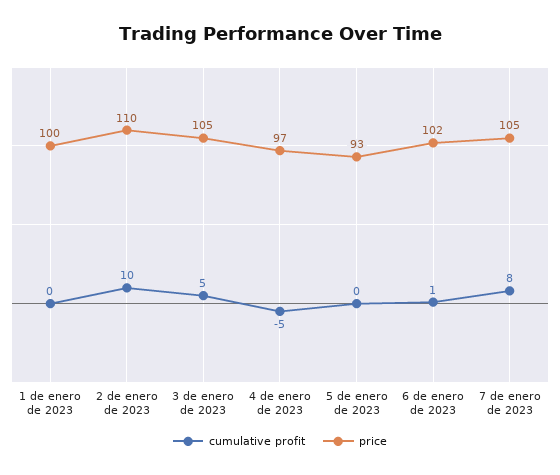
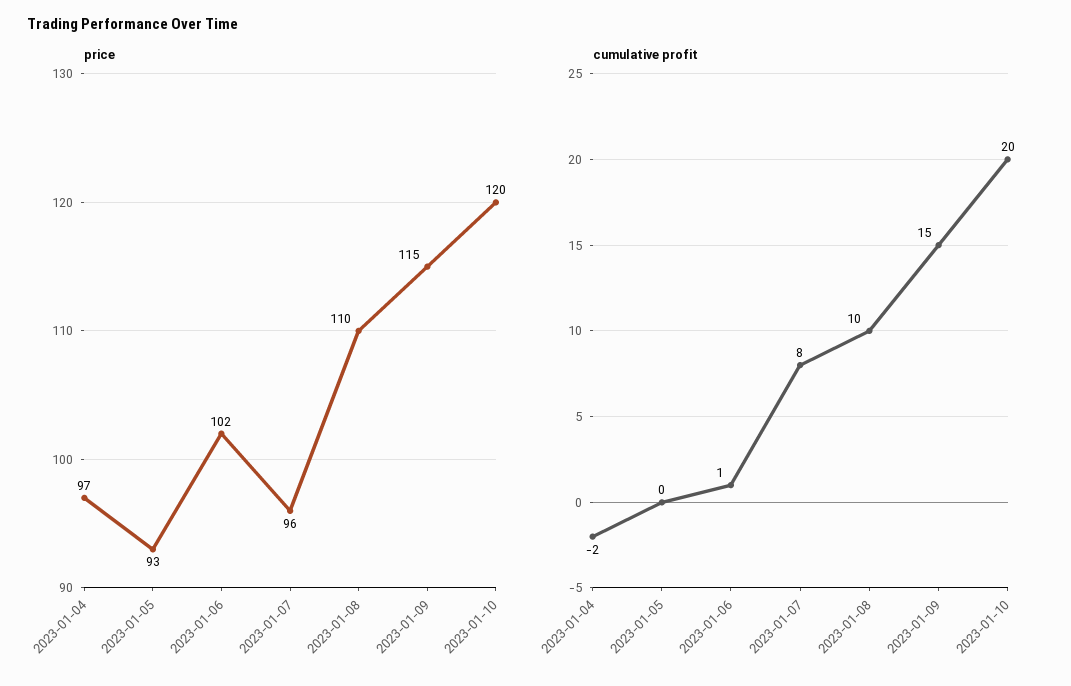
cumulative profit, 1 de enero de 2023: 0 -> none
price, 1 de enero de 2023: 100 -> none
cumulative profit, 2 de enero de 2023: 10 -> none
price, 2 de enero de 2023: 110 -> none
cumulative profit, 3 de enero de 2023: 5 -> none
price, 3 de enero de 2023: 105 -> none
cumulative profit, 4 de enero de 2023: -5 -> -2
price, 7 de enero de 2023: 105 -> 96
price, 2023-01-08: none -> 110
price, 2023-01-09: none -> 115
price, 2023-01-10: none -> 120
cumulative profit, 2023-01-08: none -> 10
cumulative profit, 2023-01-09: none -> 15
cumulative profit, 2023-01-10: none -> 20

